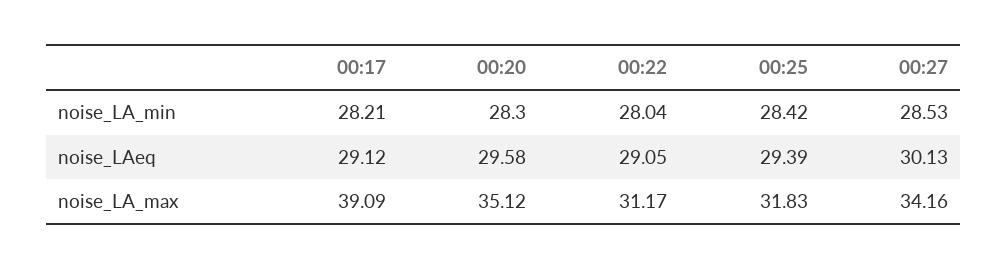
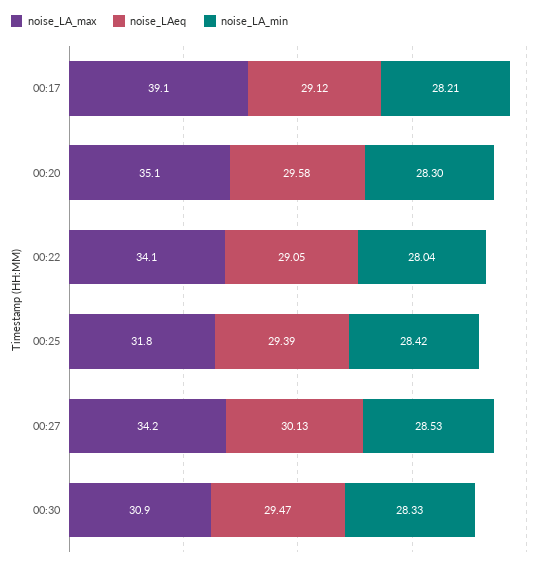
noise_LA_max, 00:22: 31.17 -> 34.1
noise_LA_max, 00:30: none -> 30.9
noise_LAeq, 00:30: none -> 29.47
noise_LA_min, 00:30: none -> 28.33

